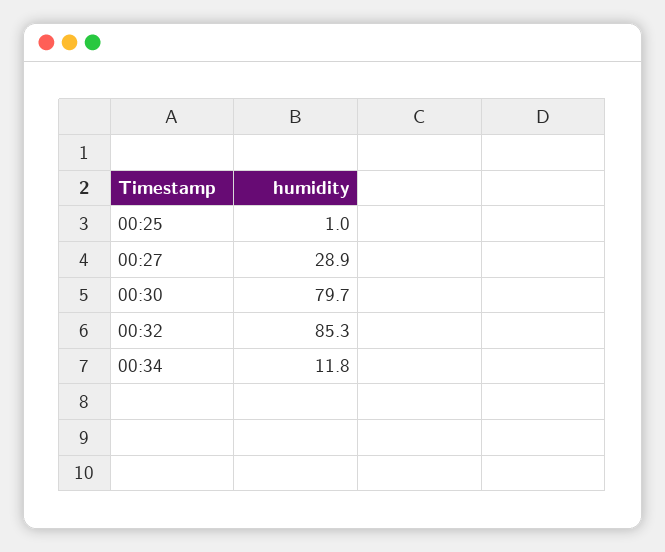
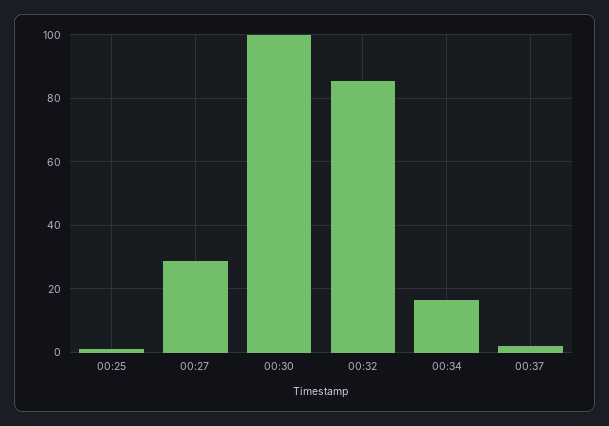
00:30: 79.7 -> 100
00:34: 11.8 -> 16
00:37: none -> 2

